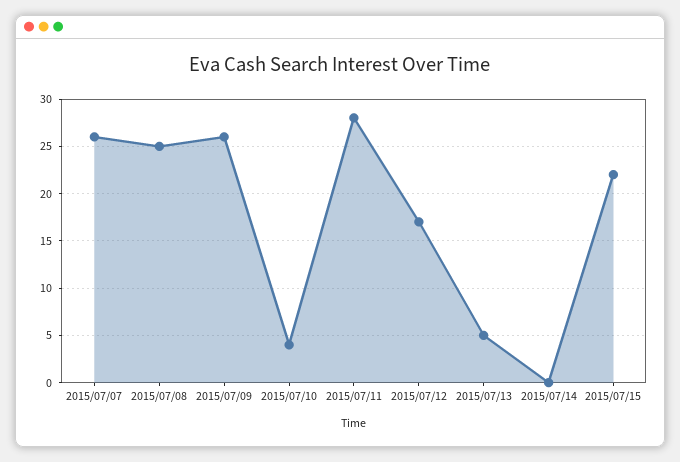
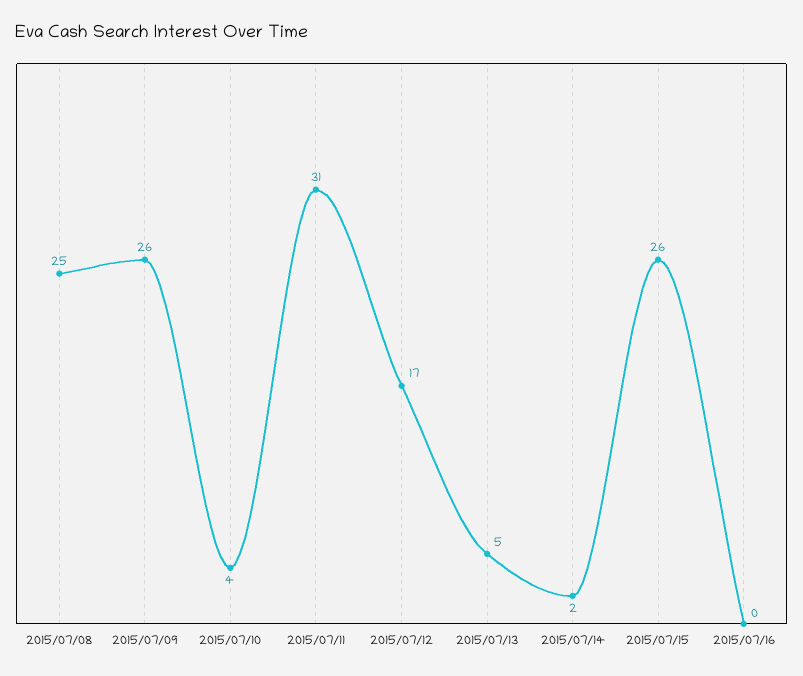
2015/07/07: 26 -> none
2015/07/11: 28 -> 31
2015/07/14: 0 -> 2
2015/07/15: 22 -> 26
2015/07/16: none -> 0

